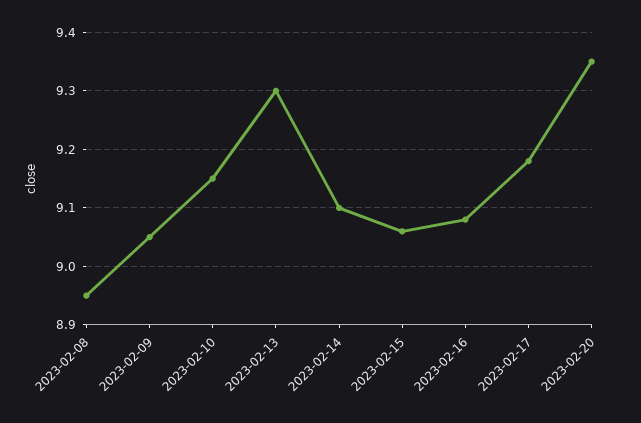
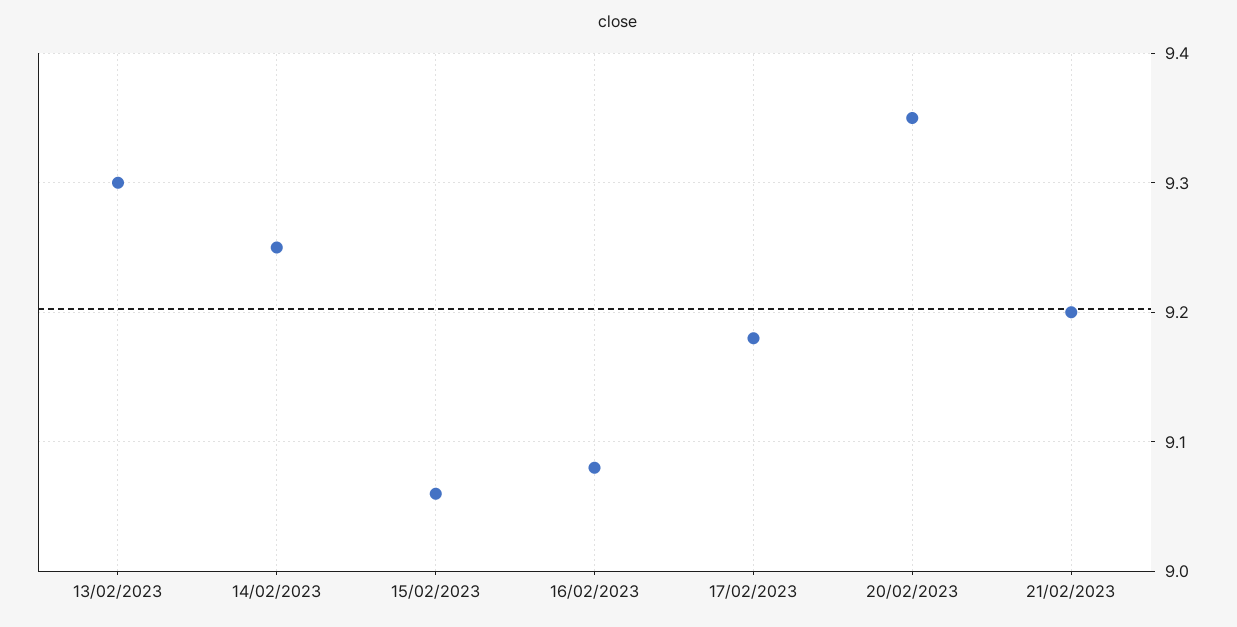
2023-02-08: 8.95 -> none
2023-02-09: 9.05 -> none
2023-02-10: 9.15 -> none
2023-02-14: 9.1 -> 9.25
21/02/2023: none -> 9.2

